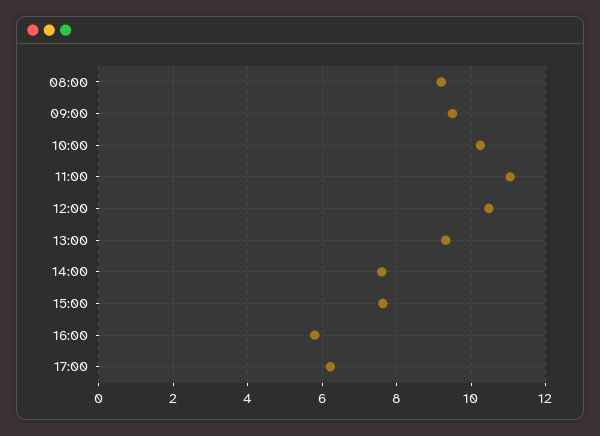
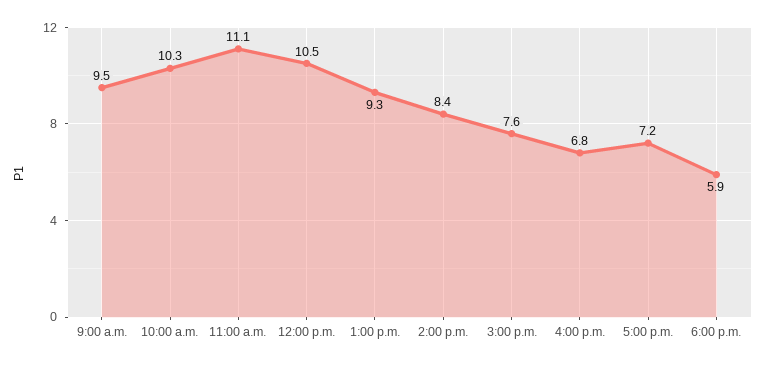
08:00: 9.2 -> none
14:00: 7.6 -> 8.4
16:00: 5.8 -> 6.8
17:00: 6.2 -> 7.2
6:00 p.m.: none -> 5.9

